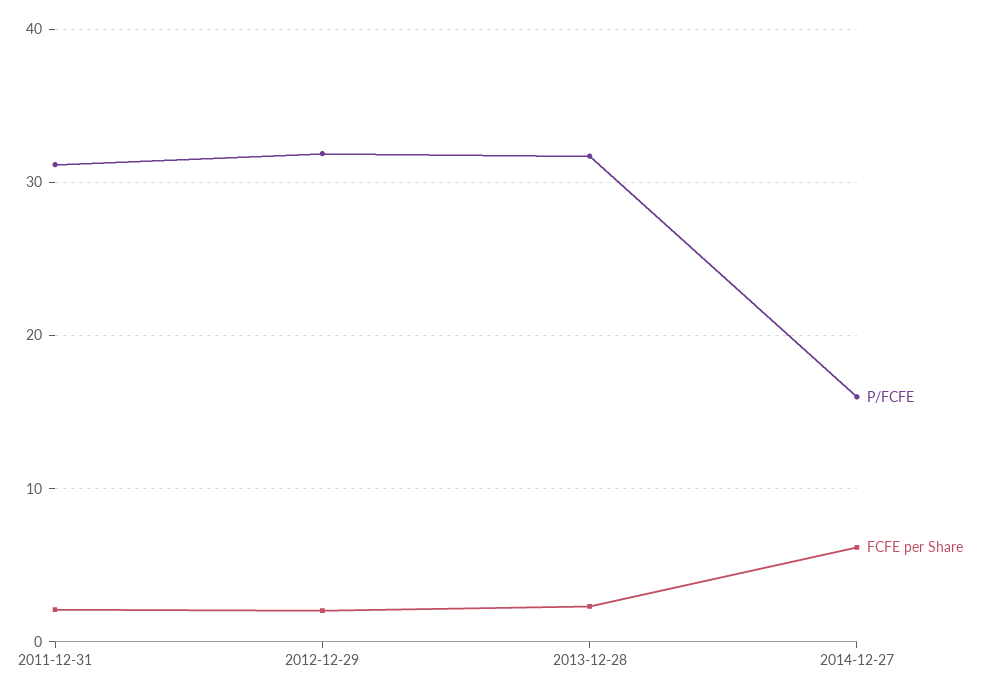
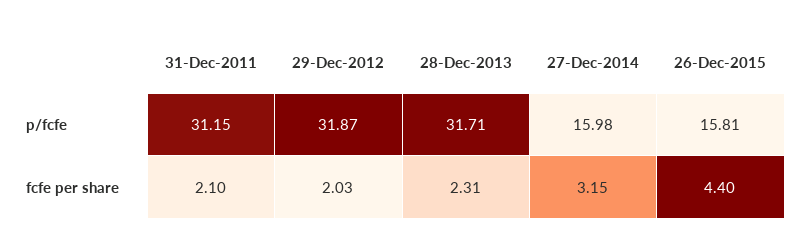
FCFE per Share, 2014-12-27: 6 -> 3.15
P/FCFE, 26-Dec-2015: none -> 15.81
FCFE per Share, 26-Dec-2015: none -> 4.4

